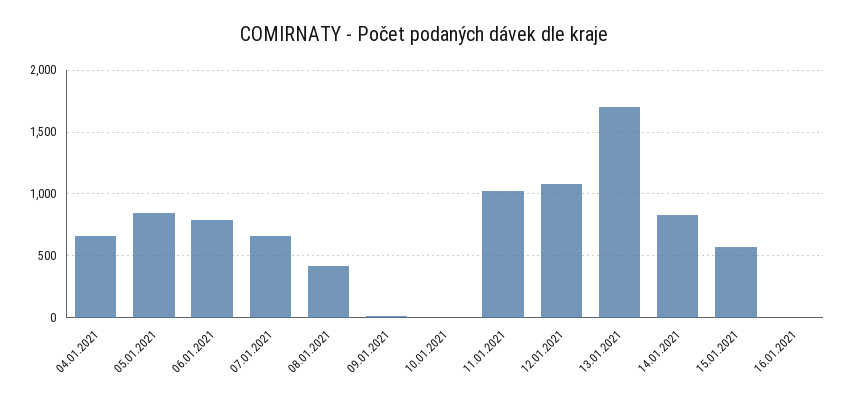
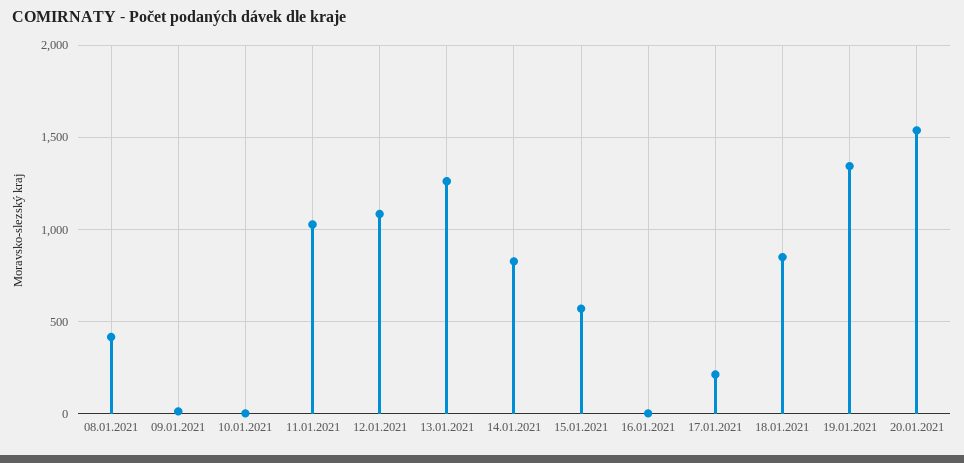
04.01.2021: 650 -> none
05.01.2021: 850 -> none
06.01.2021: 800 -> none
07.01.2021: 650 -> none
13.01.2021: 1700 -> 1250
17.01.2021: none -> 200
18.01.2021: none -> 850
19.01.2021: none -> 1350
20.01.2021: none -> 1550

